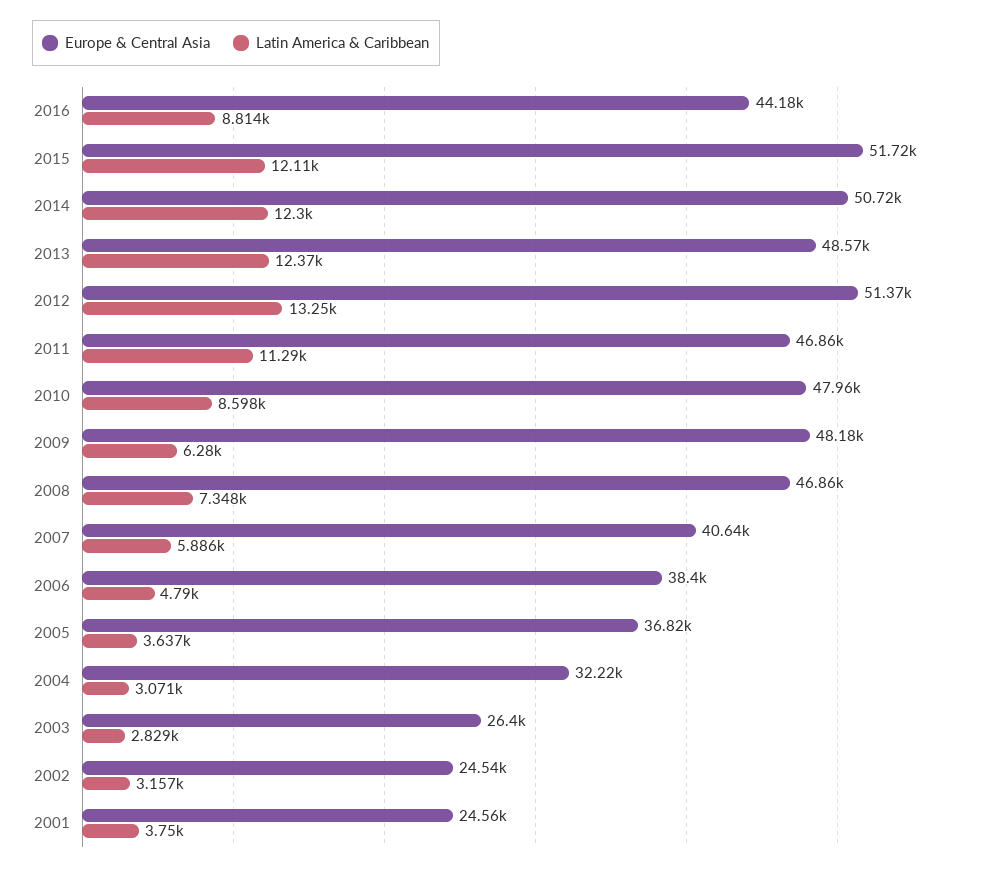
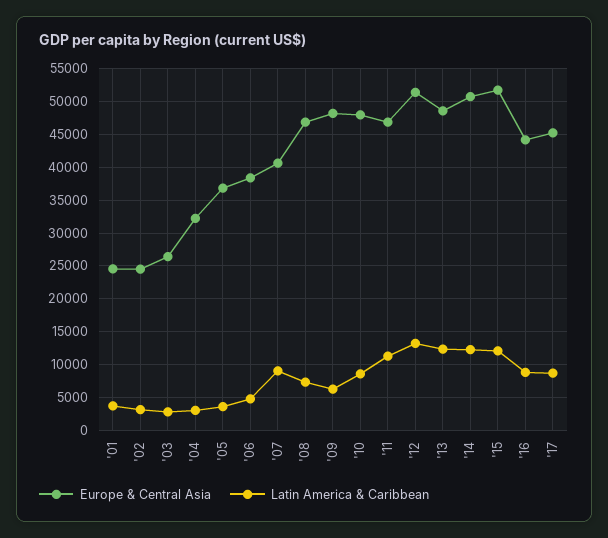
Latin America & Caribbean, 2007: 5886 -> 9000
Europe & Central Asia, '17: none -> 45000
Latin America & Caribbean, '17: none -> 9000

